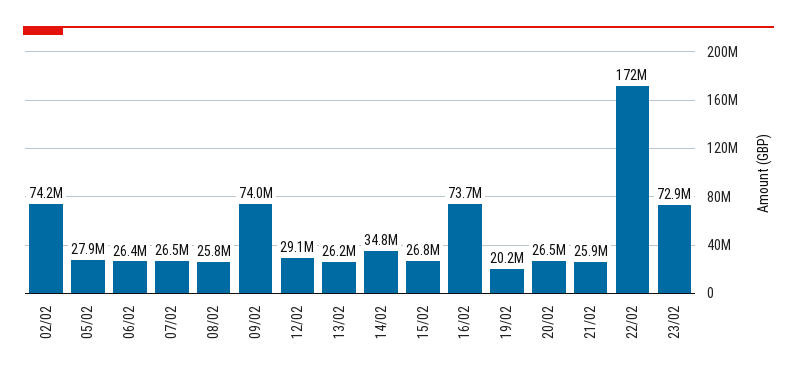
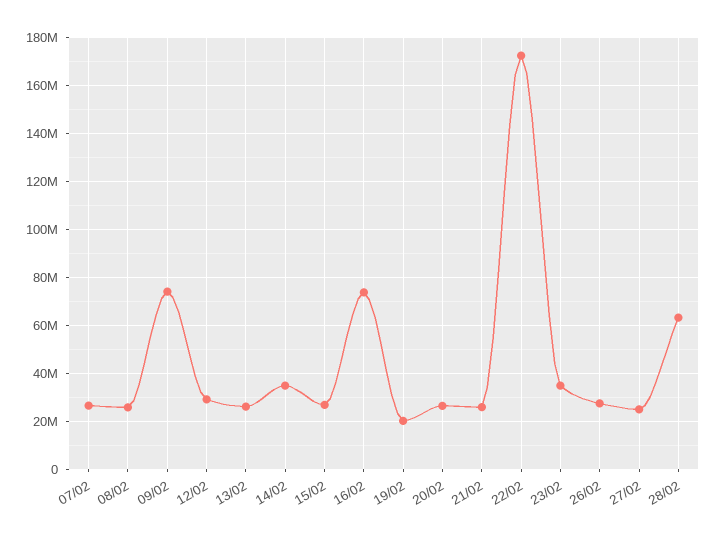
02/02: 74200000 -> none
05/02: 27900000 -> none
06/02: 26400000 -> none
23/02: 72900000 -> 35000000
26/02: none -> 27500000
27/02: none -> 25000000
28/02: none -> 62500000

